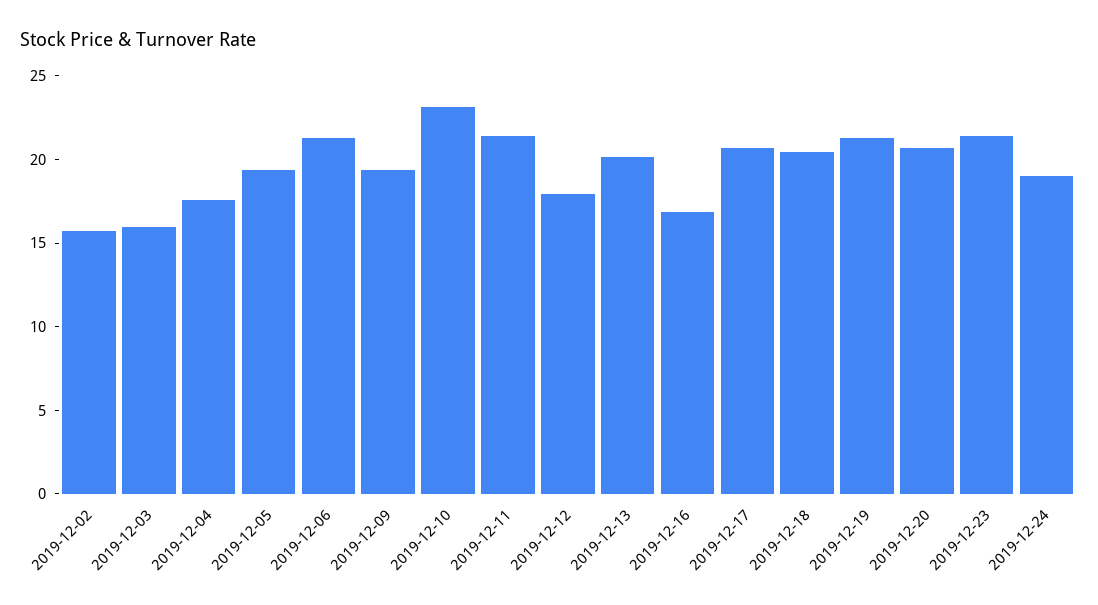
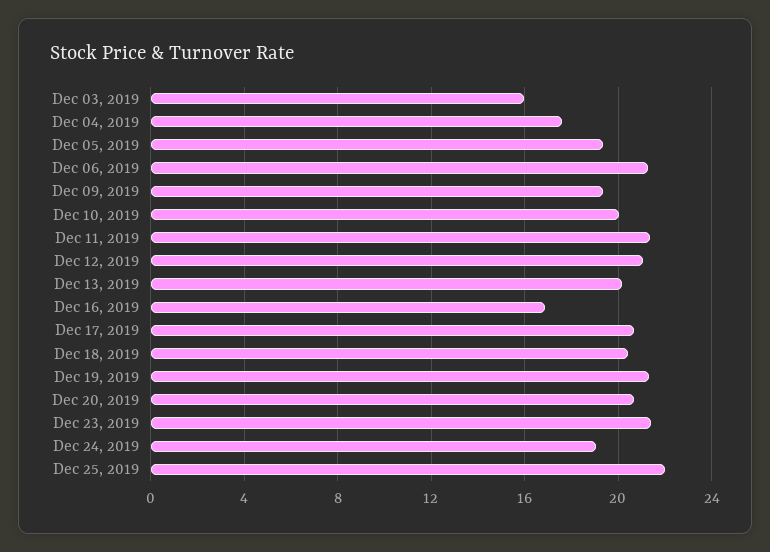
2019-12-02: 16 -> none
2019-12-10: 23 -> 20
2019-12-12: 18 -> 21
Dec 25, 2019: none -> 22

